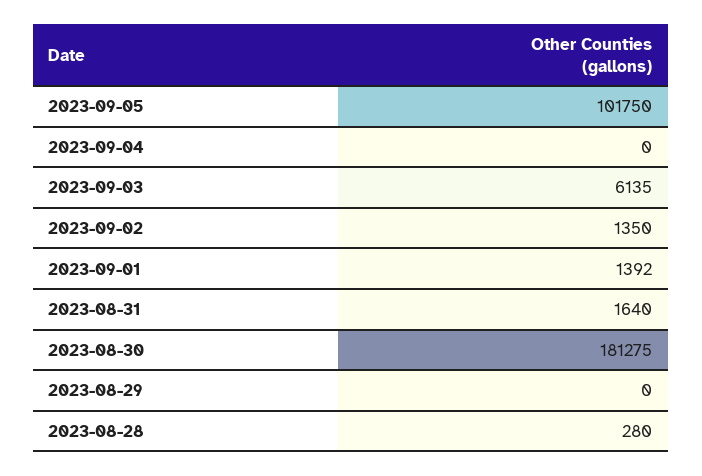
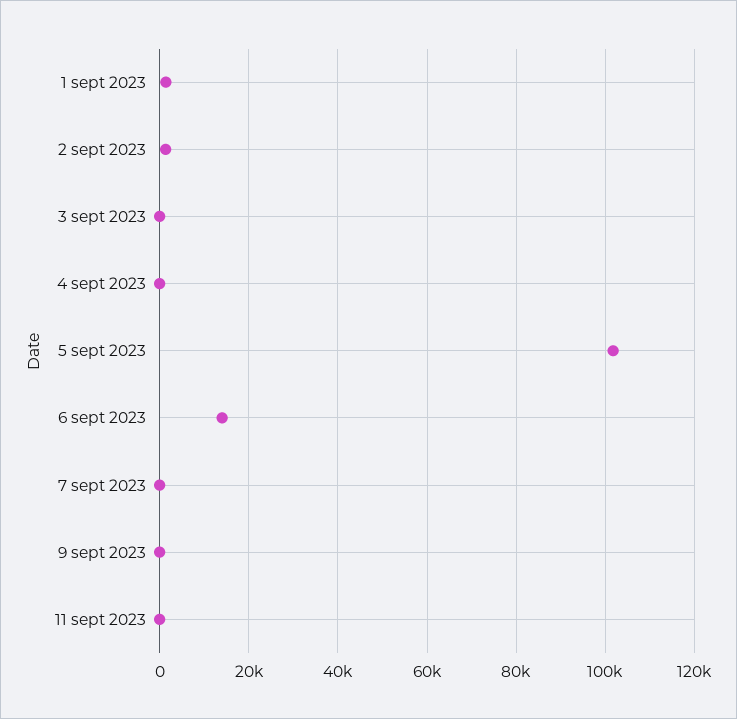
2023-09-03: 6135 -> 0
2023-08-31: 1640 -> none
2023-08-30: 181275 -> none
2023-08-29: 0 -> none
2023-08-28: 280 -> none
6 sept 2023: none -> 14000
7 sept 2023: none -> 0
9 sept 2023: none -> 0
11 sept 2023: none -> 0

